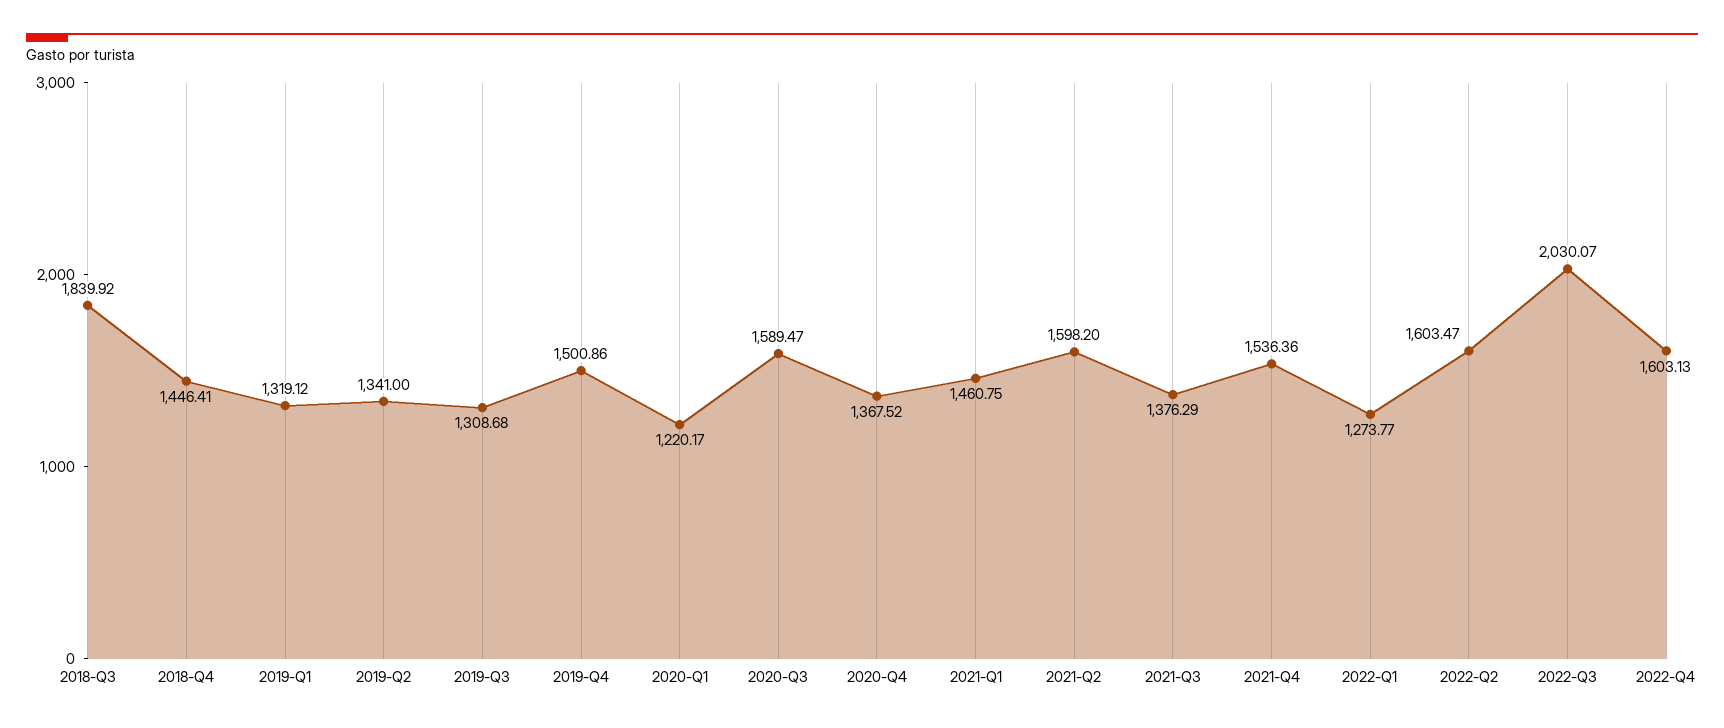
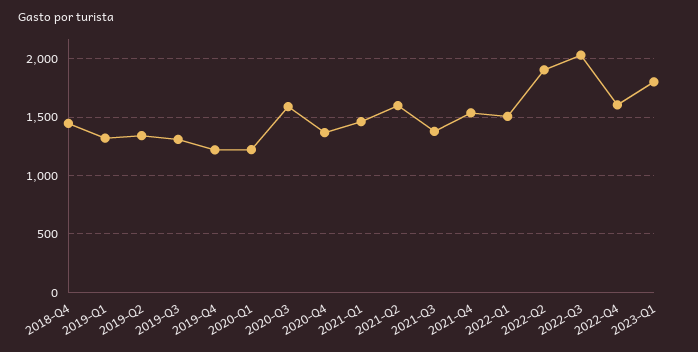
2018-Q3: 1839.92 -> none
2019-Q4: 1500.86 -> 1200
2022-Q1: 1273.77 -> 1500
2022-Q2: 1603.47 -> 1900
2023-Q1: none -> 1800

